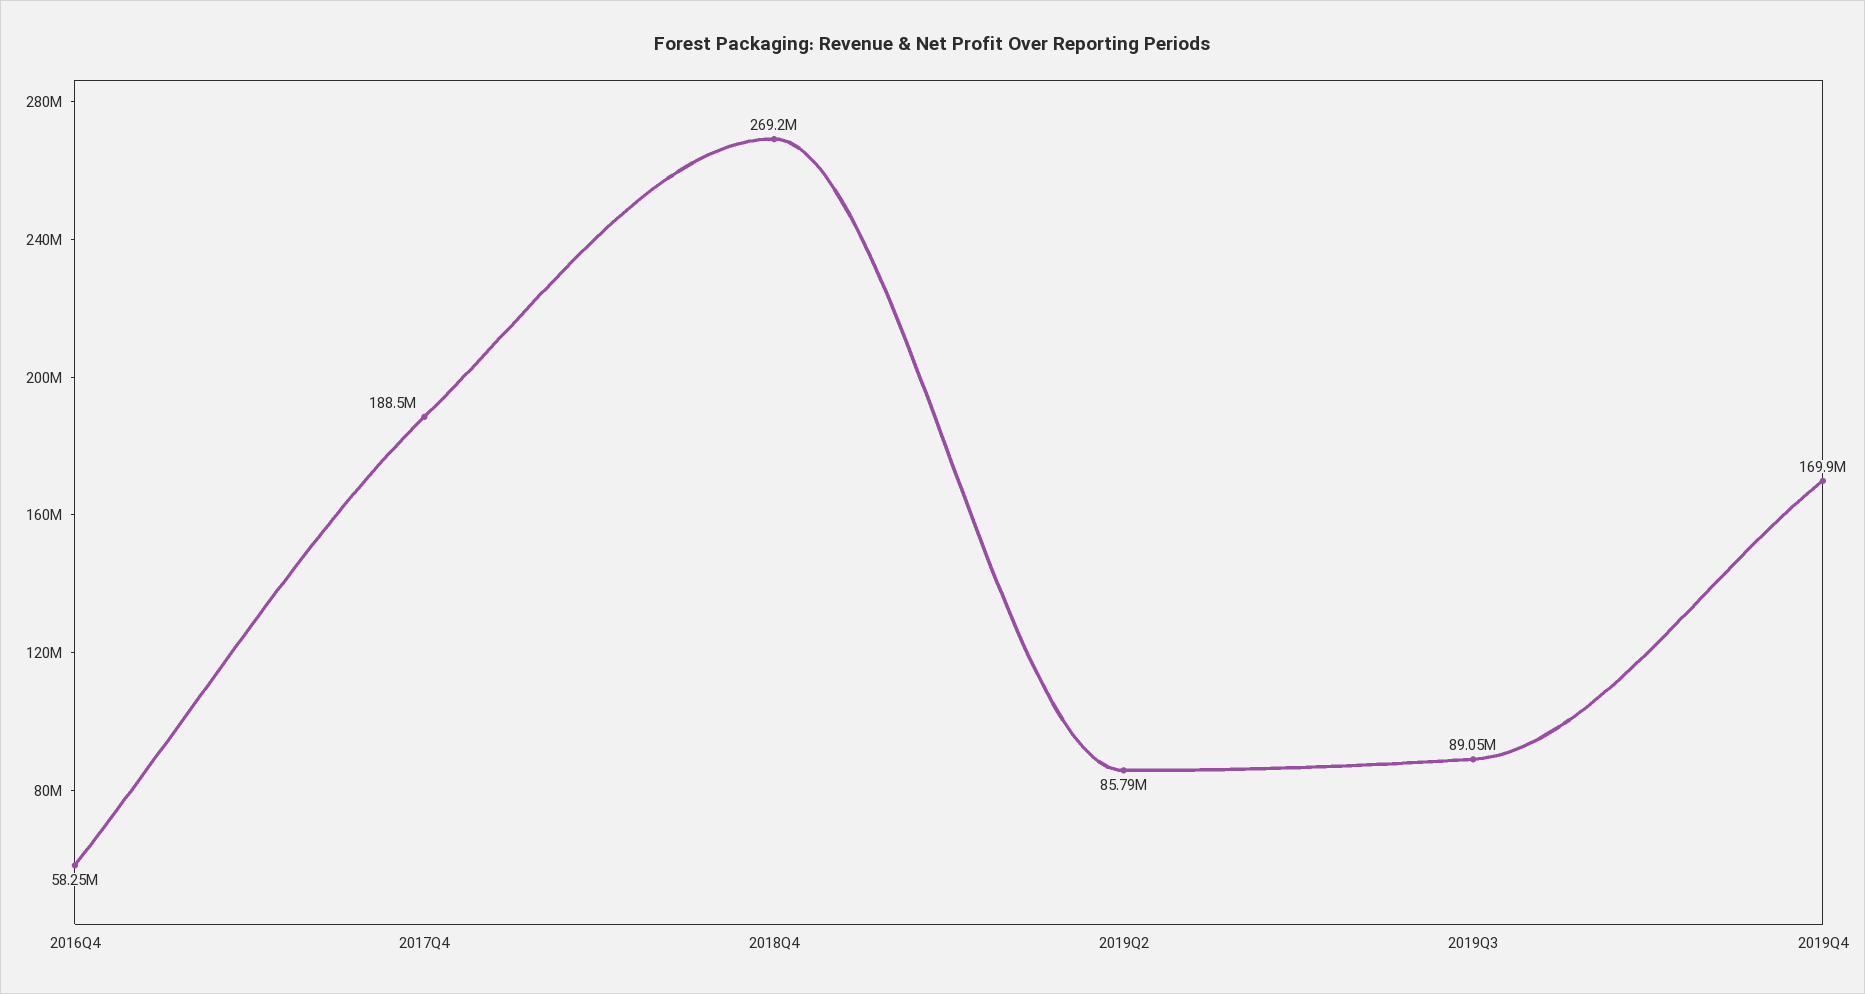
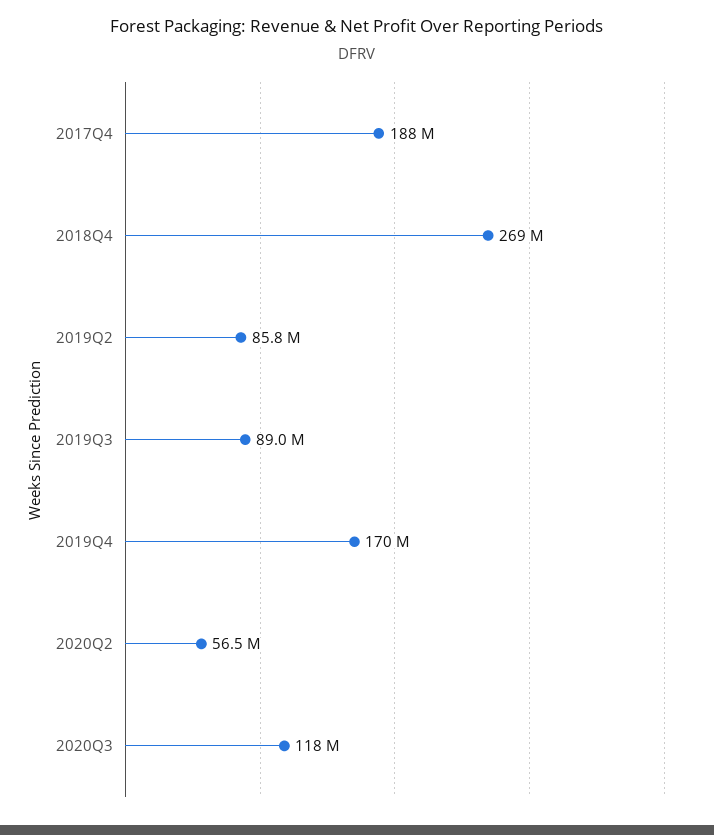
2016Q4: 58250000 -> none
2020Q2: none -> 56500000
2020Q3: none -> 118000000

